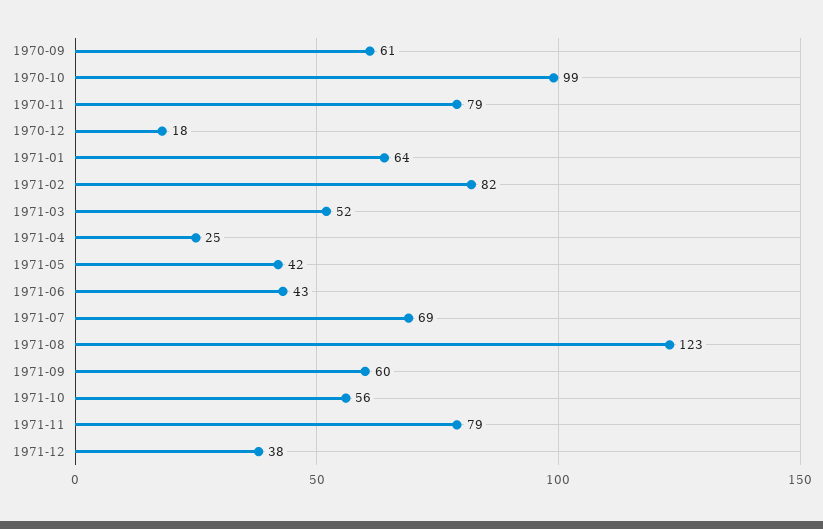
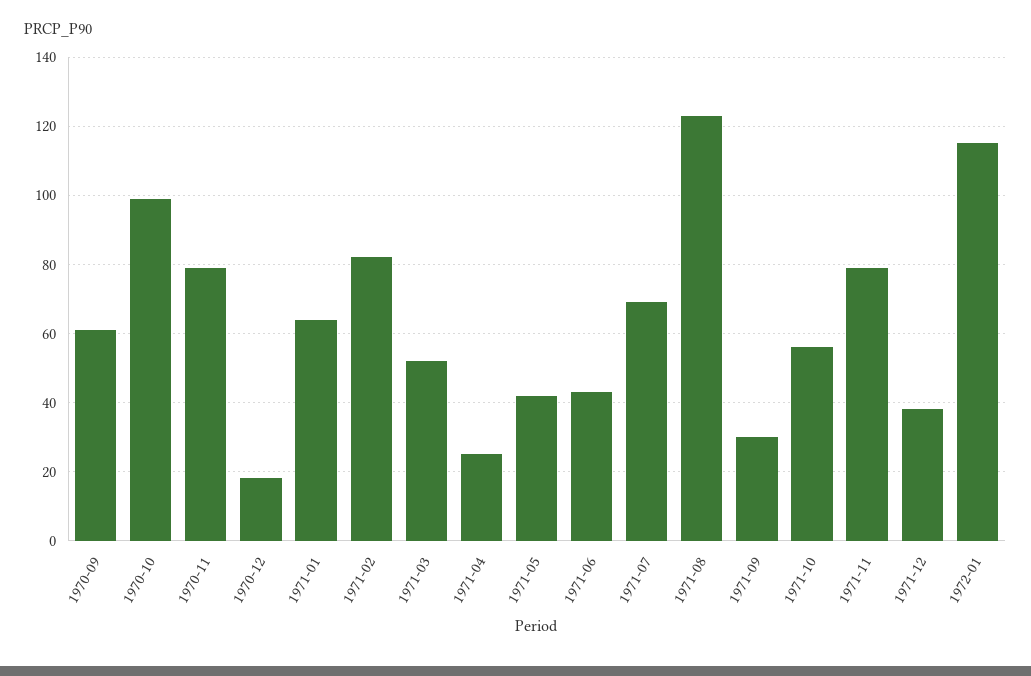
1971-09: 60 -> 30
1972-01: none -> 115

